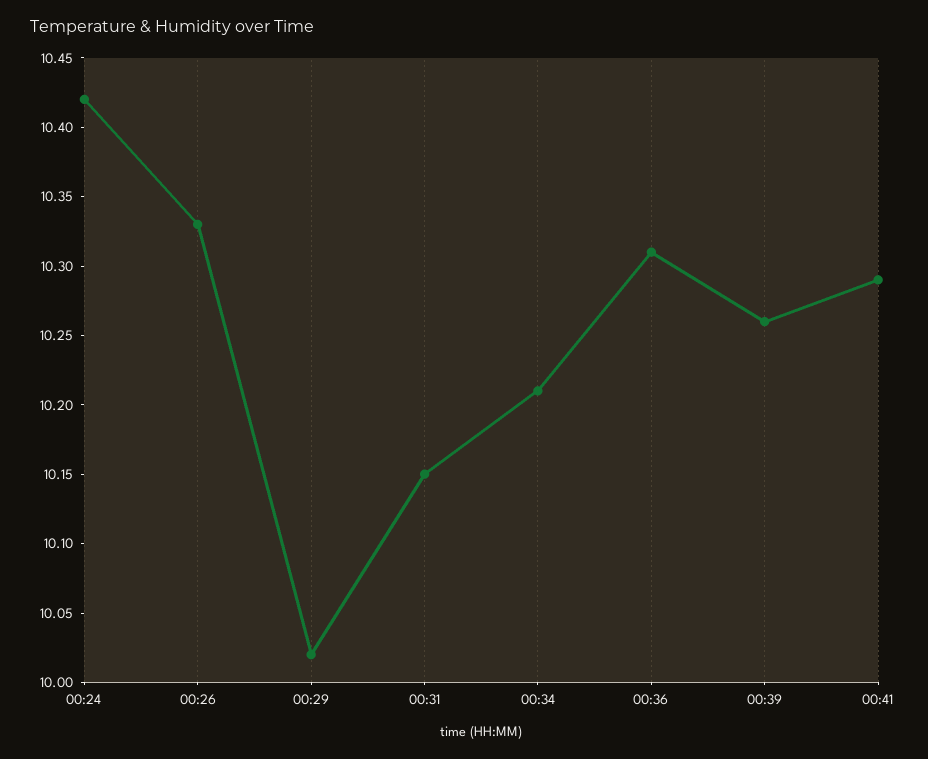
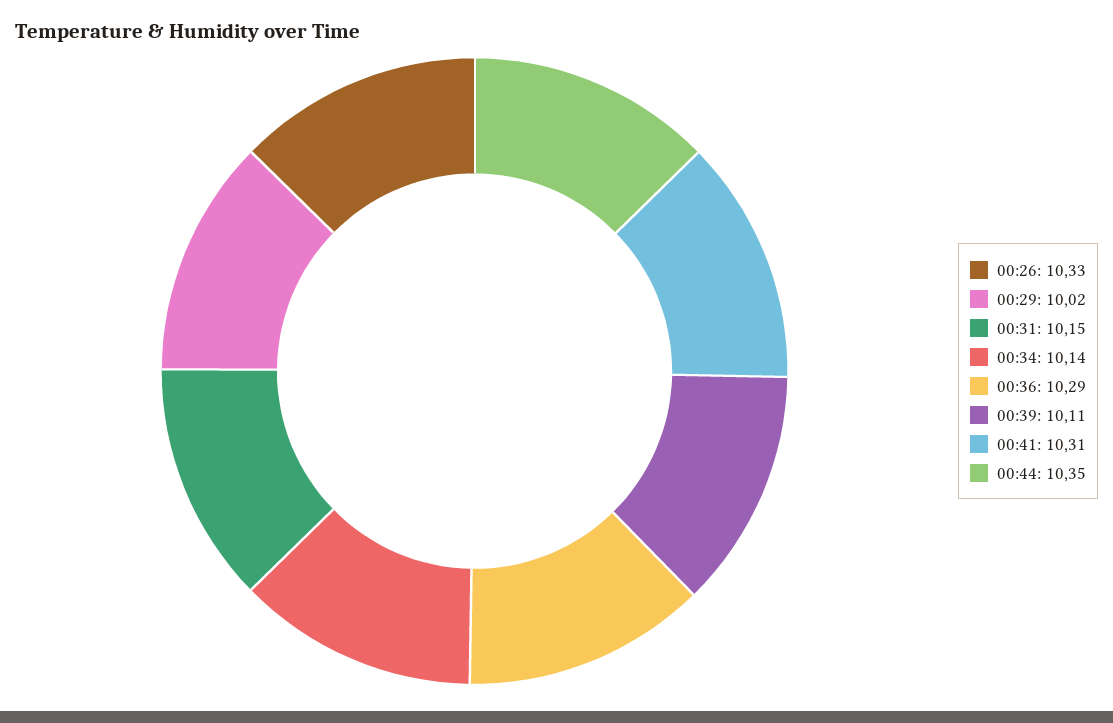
00:24: 10.42 -> none
00:34: 10.21 -> 10.14
00:36: 10.31 -> 10.29
00:39: 10.26 -> 10.11
00:41: 10.29 -> 10.31
00:44: none -> 10.35

